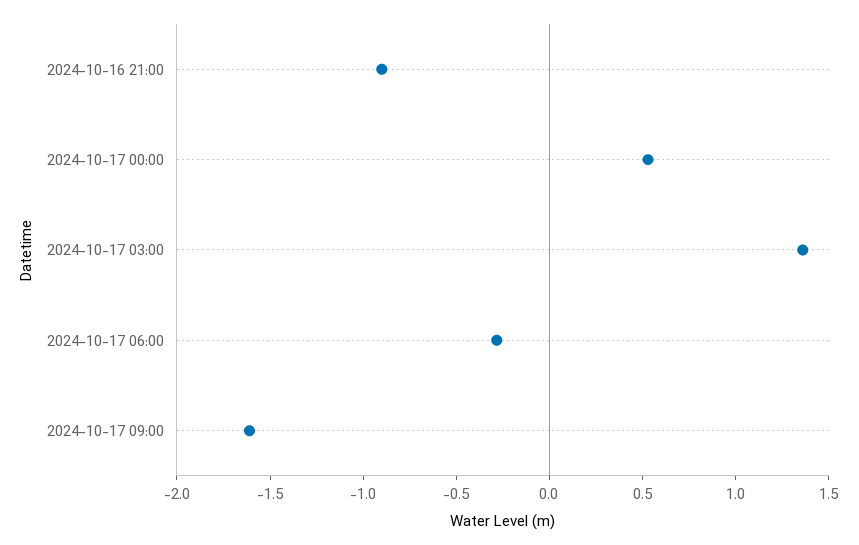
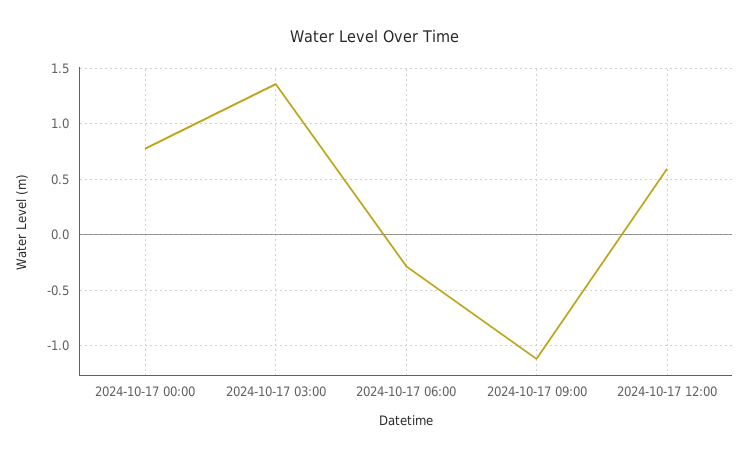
2024-10-16 21:00: -0.9 -> none
2024-10-17 00:00: 0.5 -> 0.8
2024-10-17 09:00: -1.6 -> -1.1
2024-10-17 12:00: none -> 0.6

